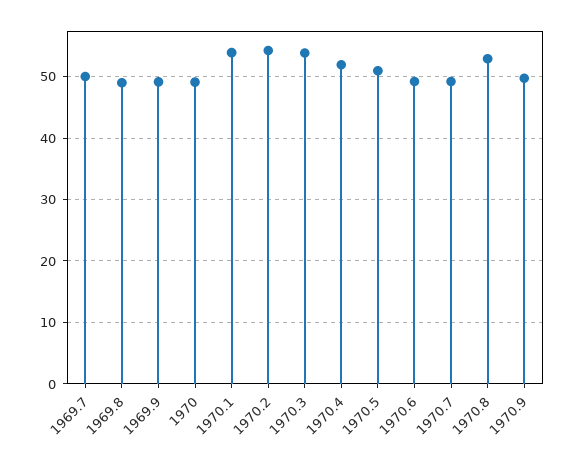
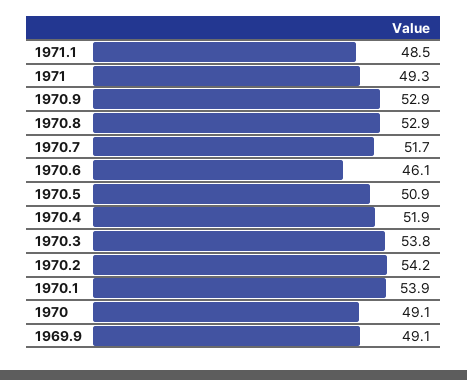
1969.7: 50 -> none
1969.8: 49 -> none
1970.6: 49 -> 46.1
1970.7: 49 -> 51.7
1970.9: 50 -> 52.9
1971.1: none -> 48.5
1971: none -> 49.3

